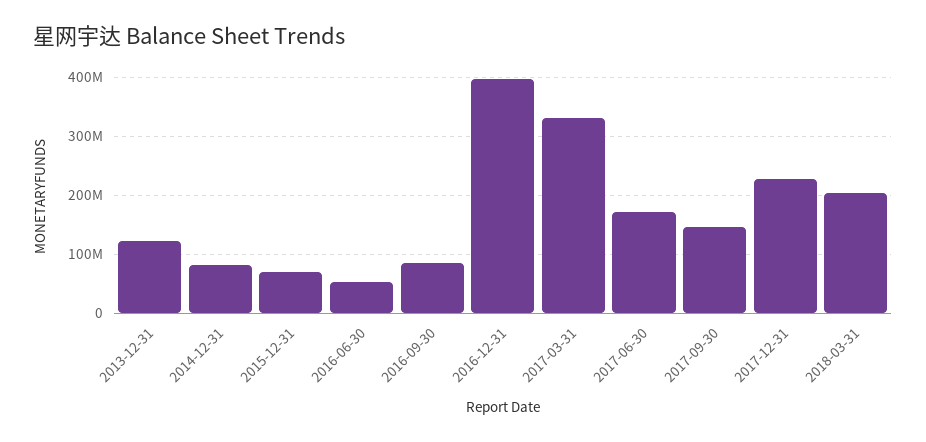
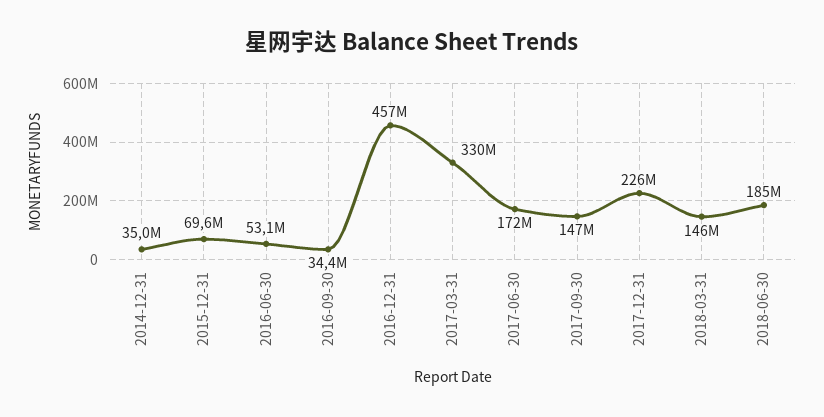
2013-12-31: 120000000 -> none
2014-12-31: 80000000 -> 35000000
2016-09-30: 80000000 -> 34400000
2016-12-31: 400000000 -> 457000000
2018-03-31: 200000000 -> 146000000
2018-06-30: none -> 185000000

